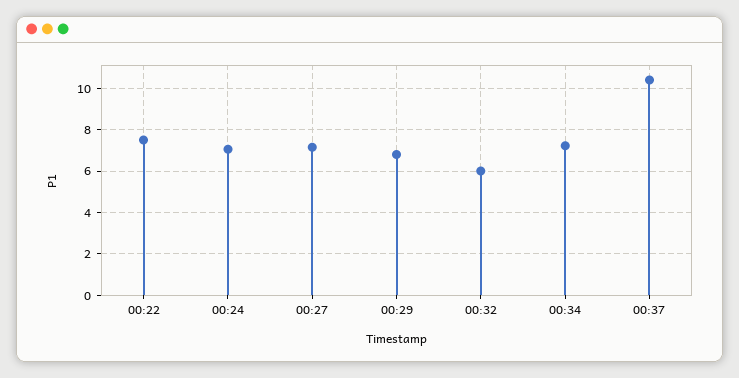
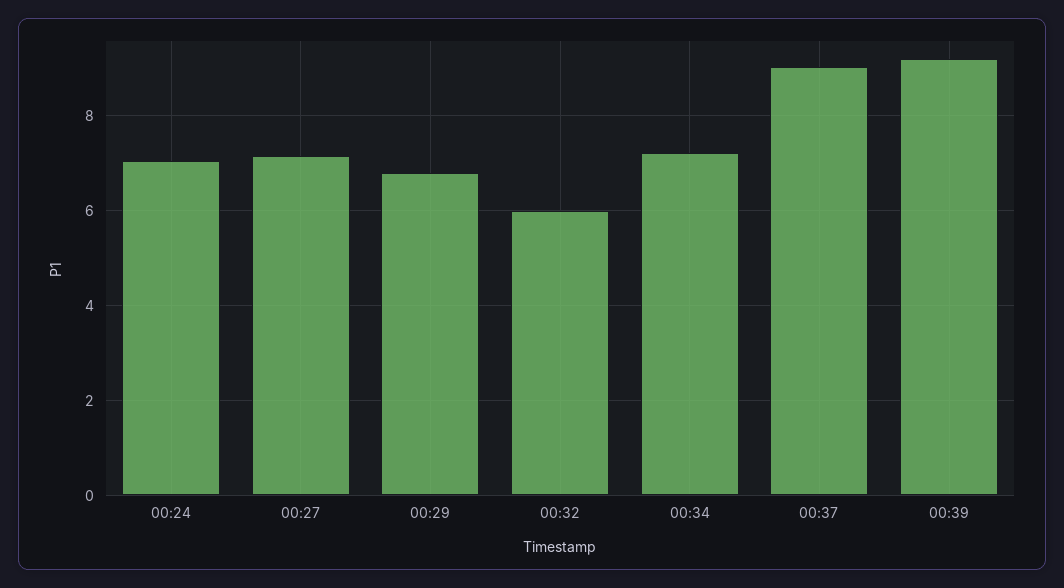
00:22: 7.5 -> none
00:37: 10.5 -> 9
00:39: none -> 9.2

